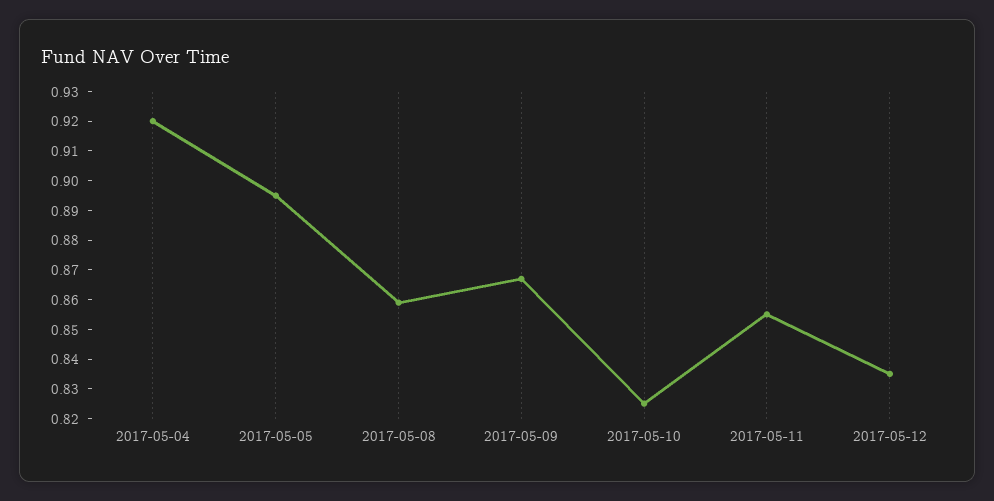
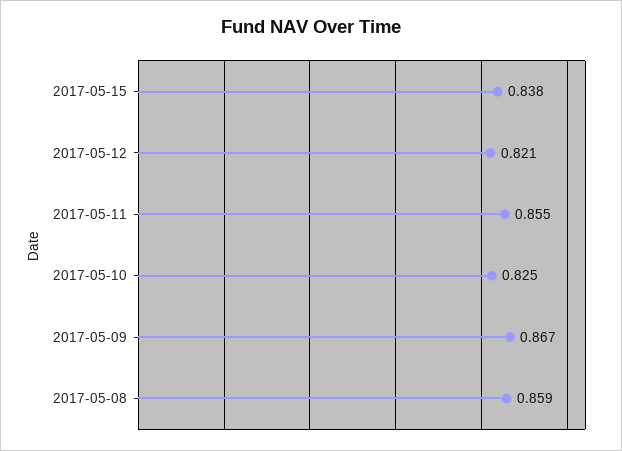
2017-05-04: 0.92 -> none
2017-05-05: 0.895 -> none
2017-05-12: 0.835 -> 0.821
2017-05-15: none -> 0.838

